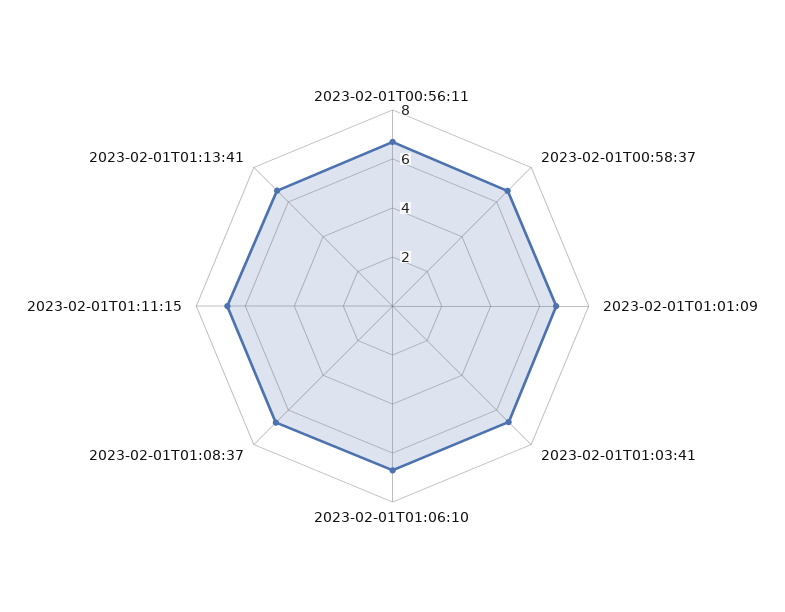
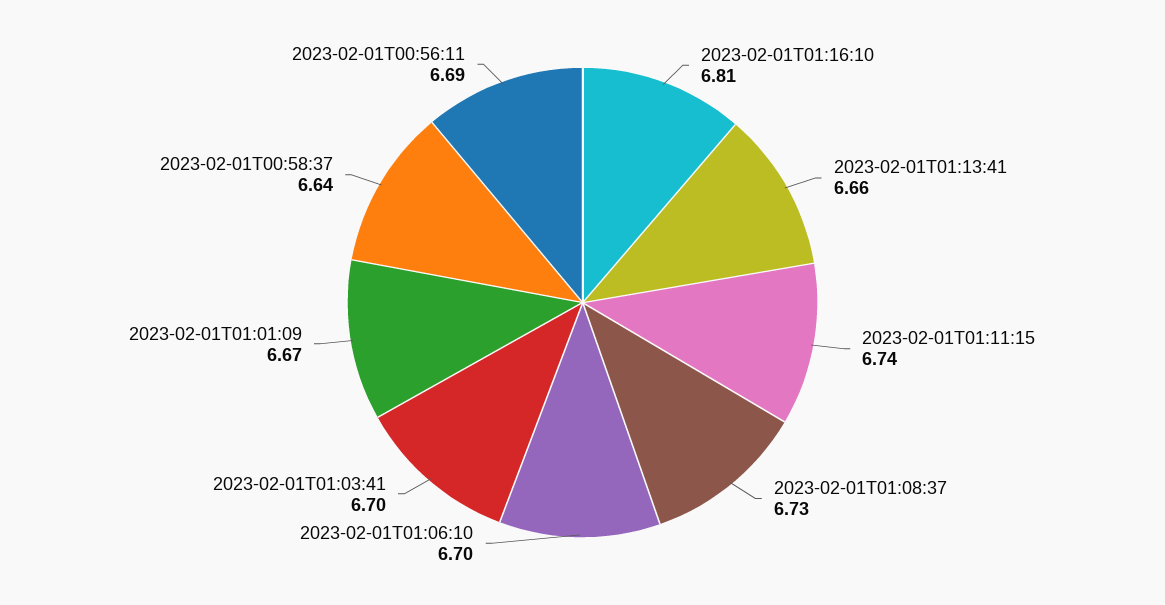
2023-02-01T01:16:10: none -> 6.81

